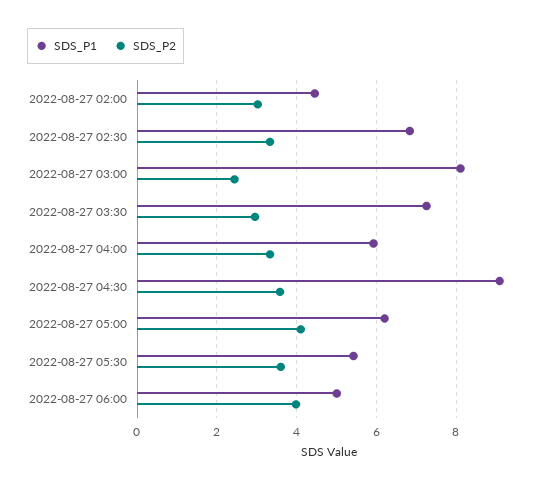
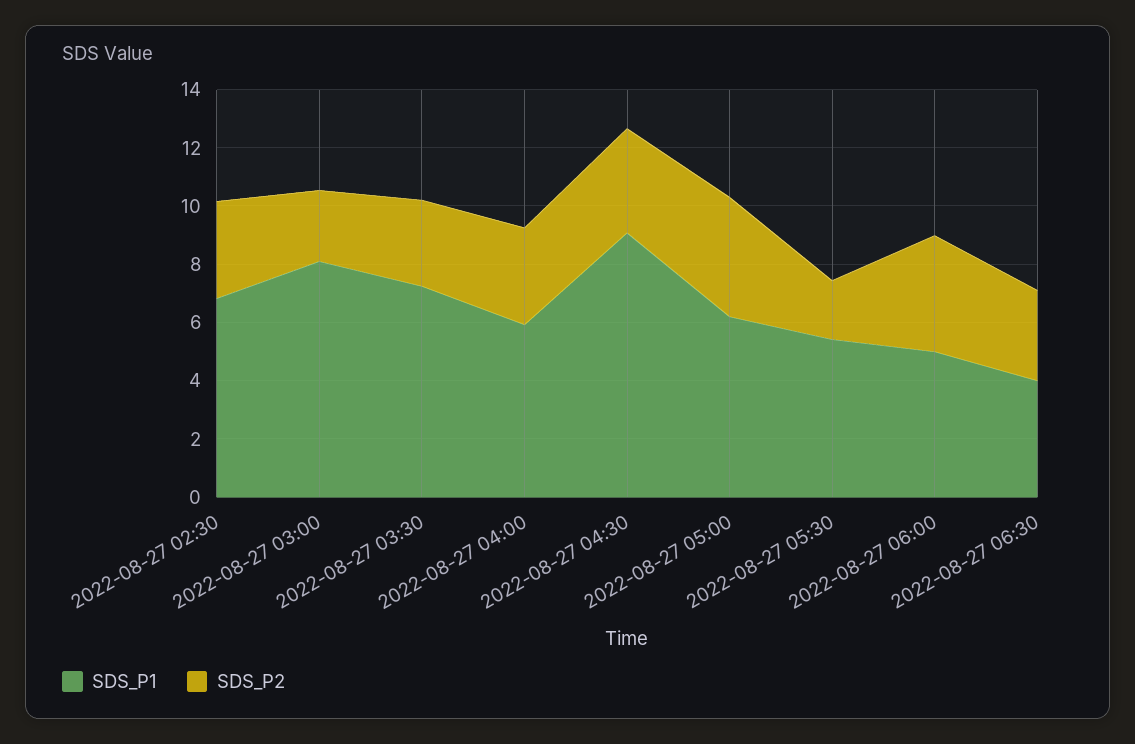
SDS_P1, 2022-08-27 02:00: 4.4 -> none
SDS_P2, 2022-08-27 02:00: 3 -> none
SDS_P2, 2022-08-27 05:30: 3.6 -> 2
SDS_P1, 2022-08-27 06:30: none -> 4
SDS_P2, 2022-08-27 06:30: none -> 3

